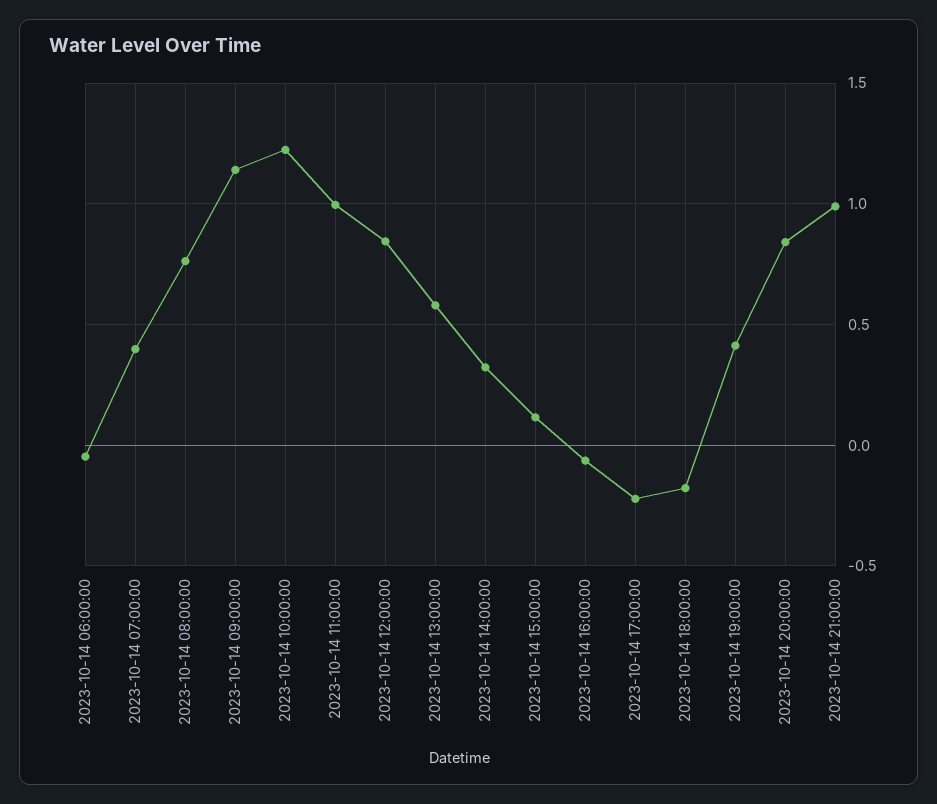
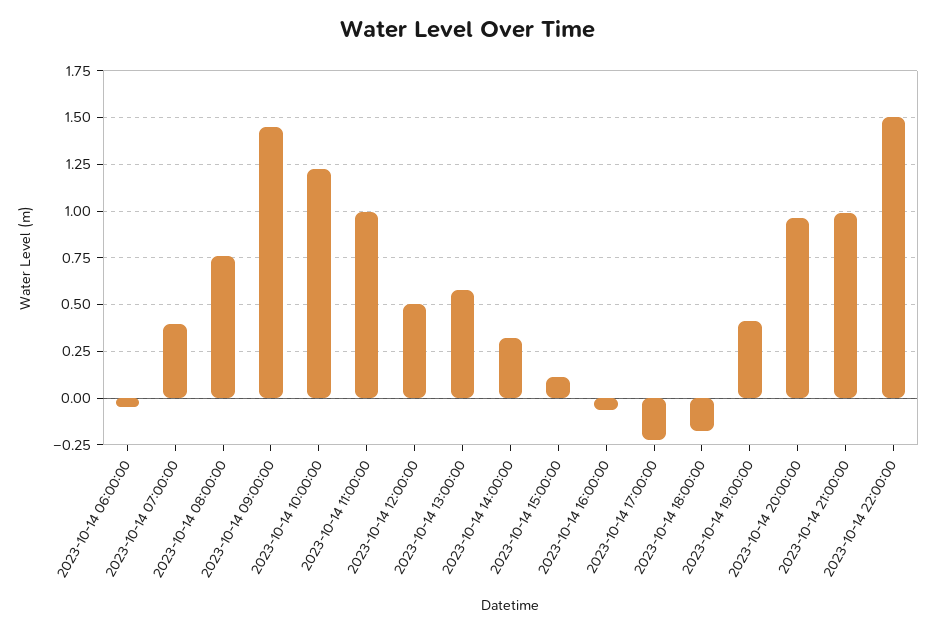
2023-10-14 09:00:00: 1.15 -> 1.45
2023-10-14 12:00:00: 0.85 -> 0.5
2023-10-14 20:00:00: 0.85 -> 0.95
2023-10-14 22:00:00: none -> 1.5

